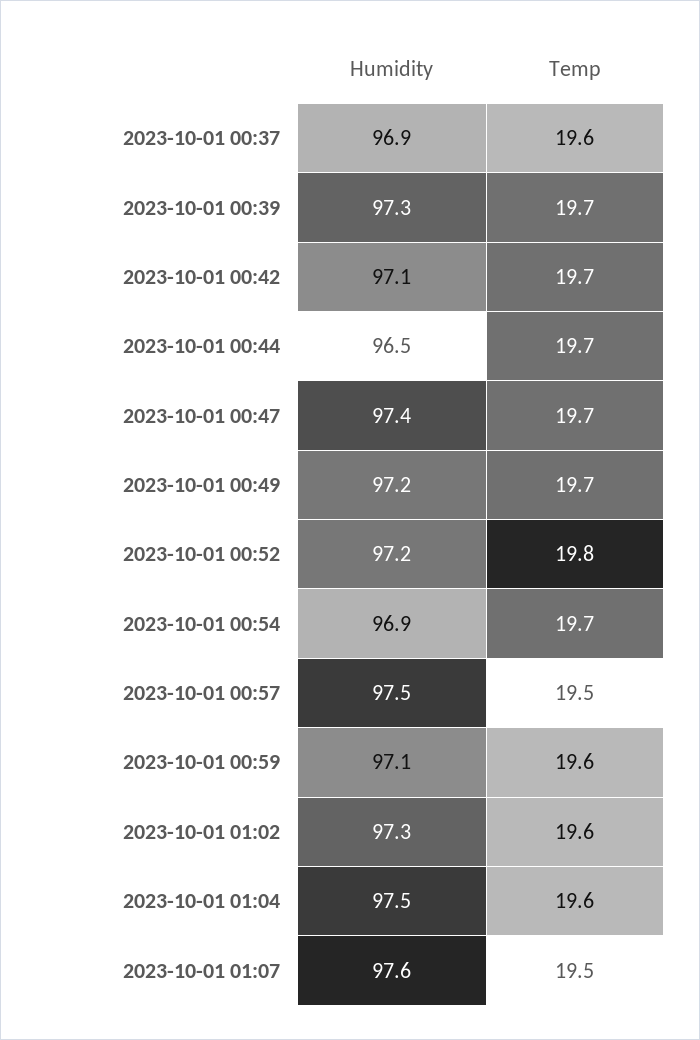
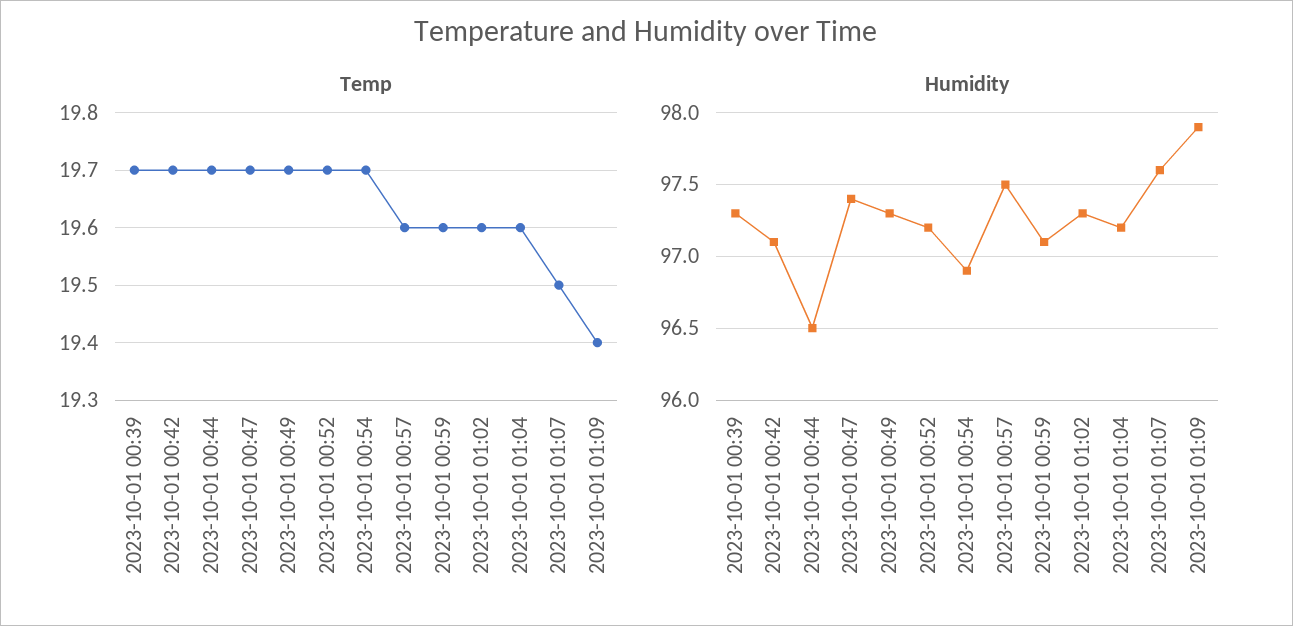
Humidity, 2023-10-01 00:37: 96.9 -> none
Temp, 2023-10-01 00:37: 19.6 -> none
Humidity, 2023-10-01 00:49: 97.2 -> 97.3
Temp, 2023-10-01 00:52: 19.8 -> 19.7
Temp, 2023-10-01 00:57: 19.5 -> 19.6
Humidity, 2023-10-01 01:04: 97.5 -> 97.2
Temp, 2023-10-01 01:09: none -> 19.4
Humidity, 2023-10-01 01:09: none -> 97.9

